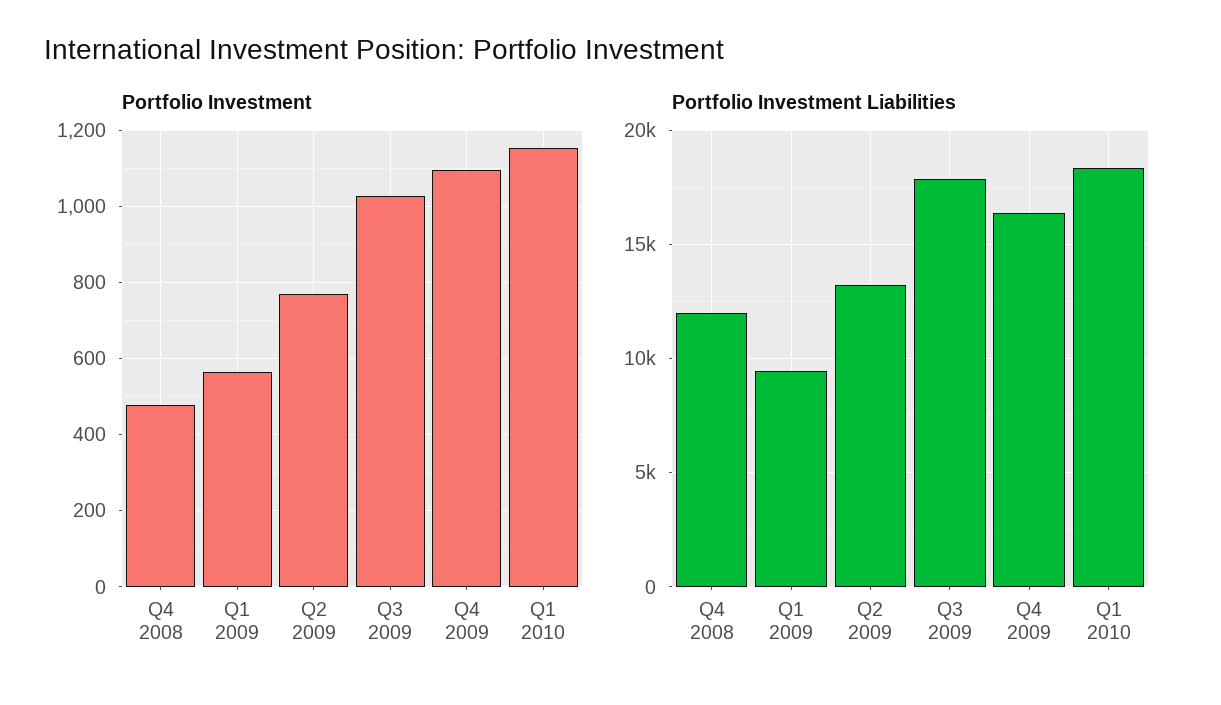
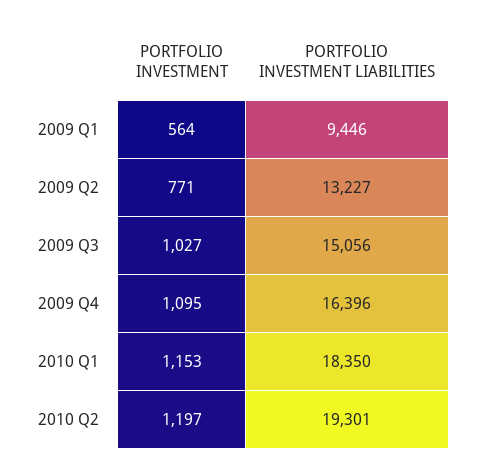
Portfolio Investment, Q4 2008: 480 -> none
Portfolio Investment Liabilities, Q4 2008: 12000 -> none
Portfolio Investment Liabilities, Q3 2009: 18000 -> 15056
Portfolio Investment, 2010 Q2: none -> 1197
Portfolio Investment Liabilities, 2010 Q2: none -> 19301

